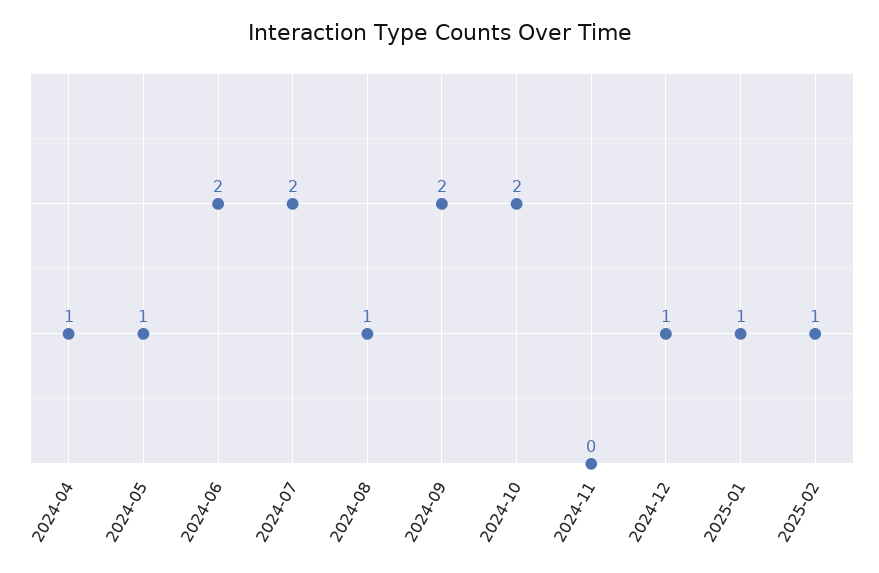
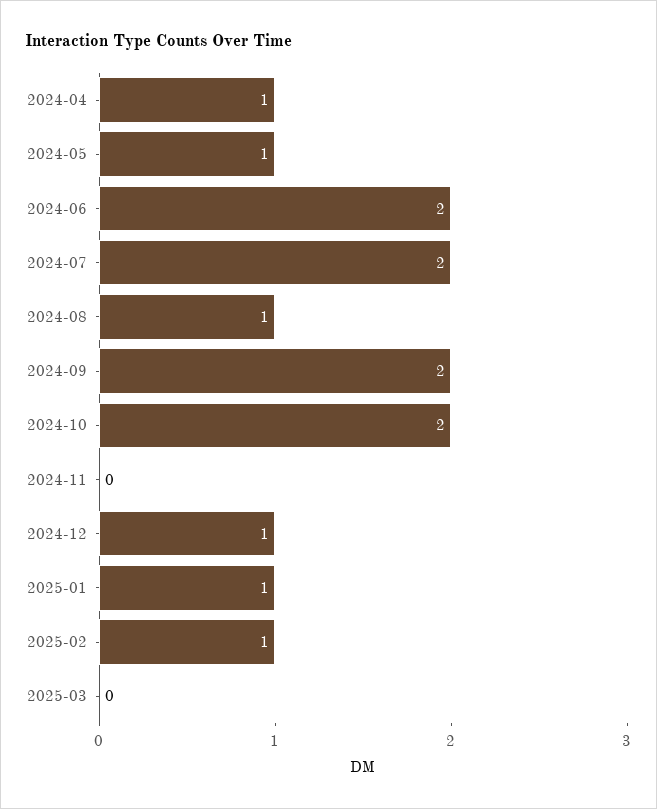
2025-03: none -> 0

